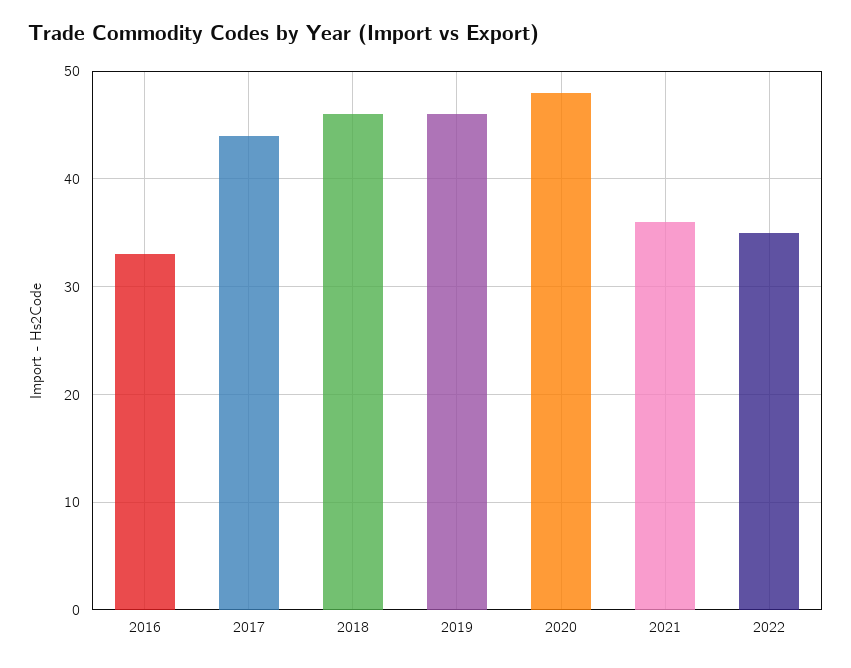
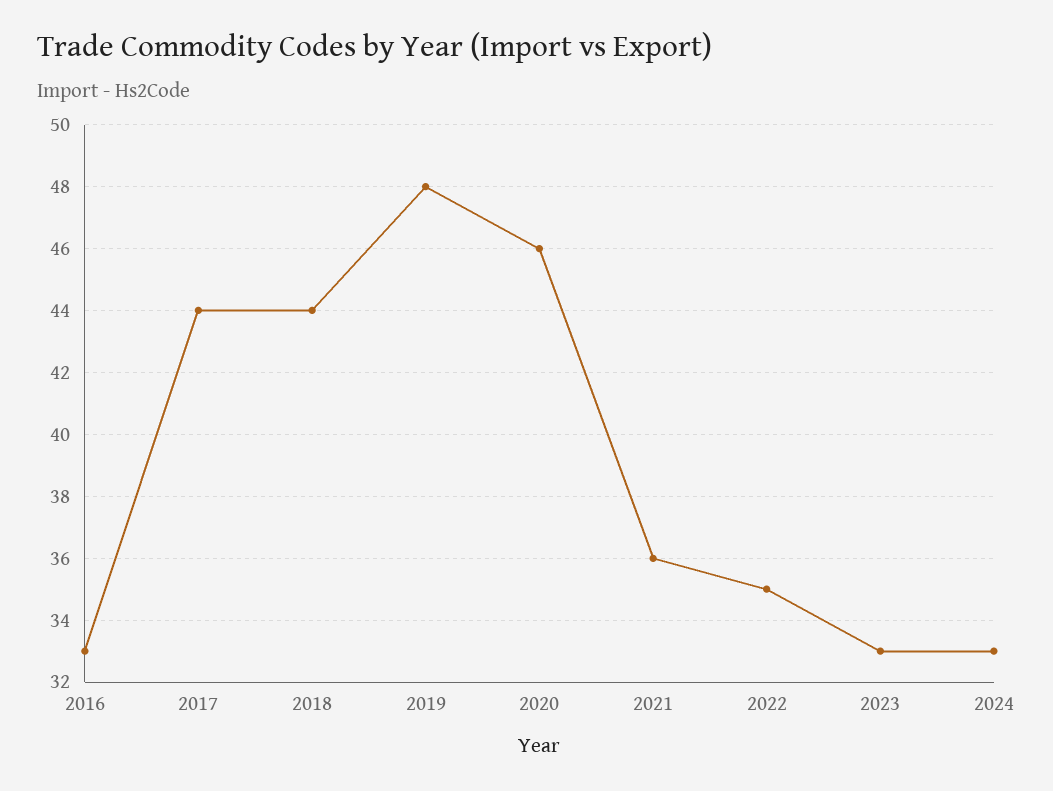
2018: 46 -> 44
2019: 46 -> 48
2020: 48 -> 46
2023: none -> 33
2024: none -> 33

